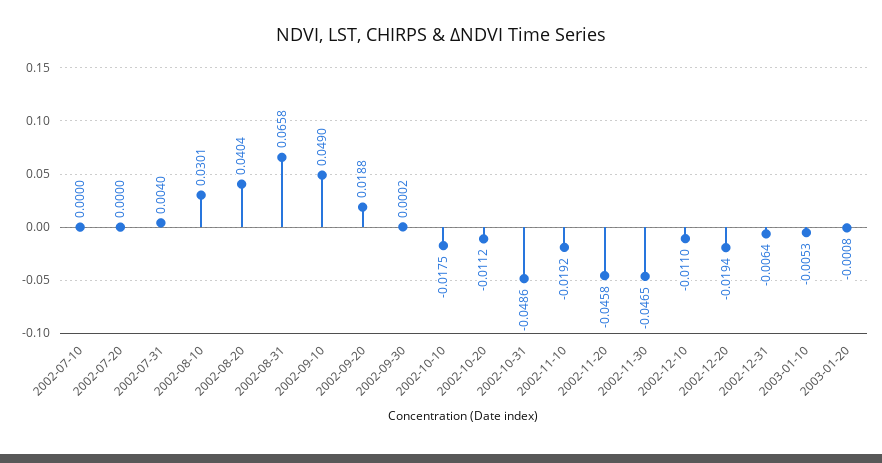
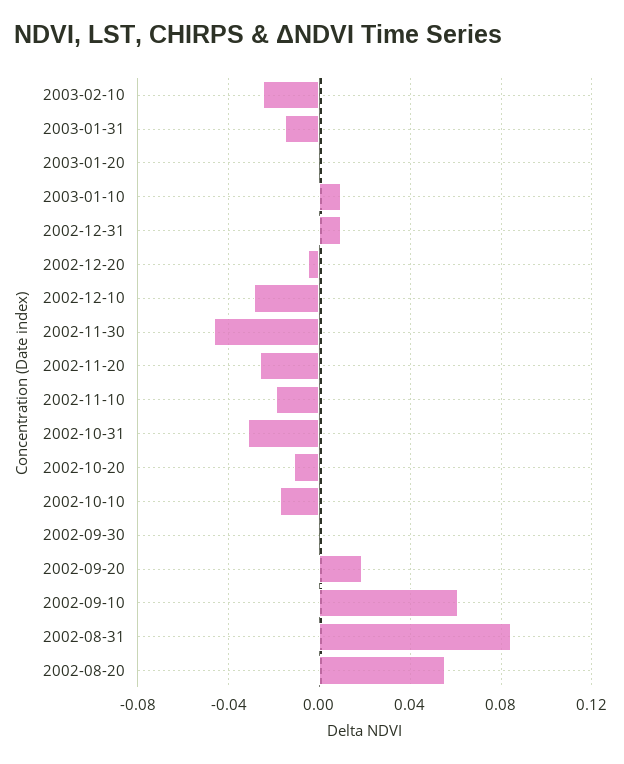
2002-07-10: 0 -> none
2002-07-20: 0 -> none
2002-07-31: 0.004 -> none
2002-08-10: 0.0301 -> none
2002-08-20: 0.0404 -> 0.055
2002-08-31: 0.0658 -> 0.085
2002-09-10: 0.049 -> 0.06
2002-10-31: -0.0486 -> -0.03
2002-11-20: -0.0458 -> -0.025
2002-12-10: -0.011 -> -0.03
2002-12-20: -0.0194 -> -0.005
2002-12-31: -0.0064 -> 0.01
2003-01-10: -0.0053 -> 0.01
2003-02-10: none -> -0.025
2003-01-31: none -> -0.015

